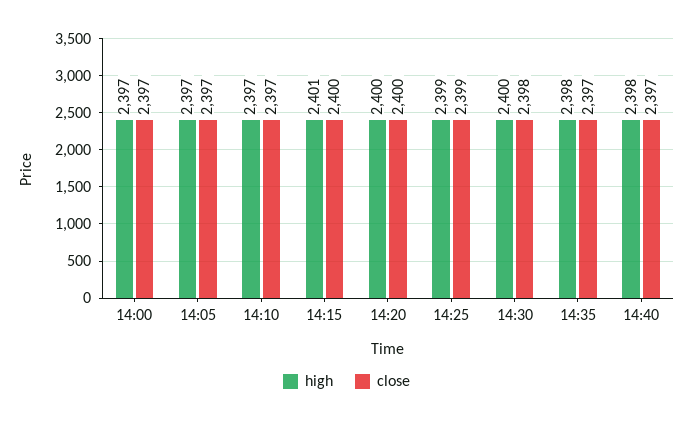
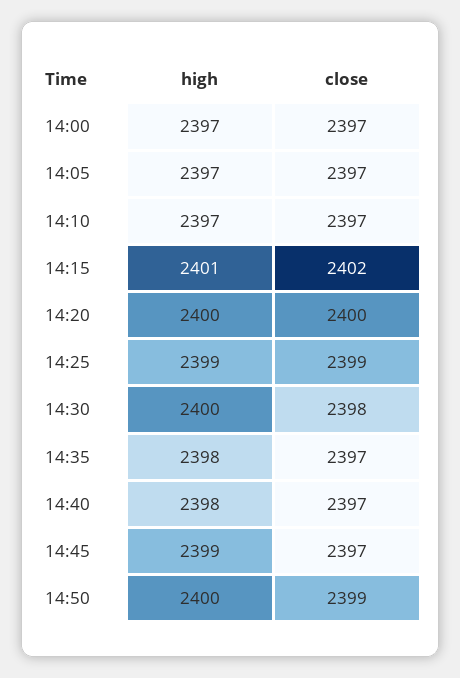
close, 14:15: 2400 -> 2402
high, 14:45: none -> 2399
close, 14:45: none -> 2397
high, 14:50: none -> 2400
close, 14:50: none -> 2399

